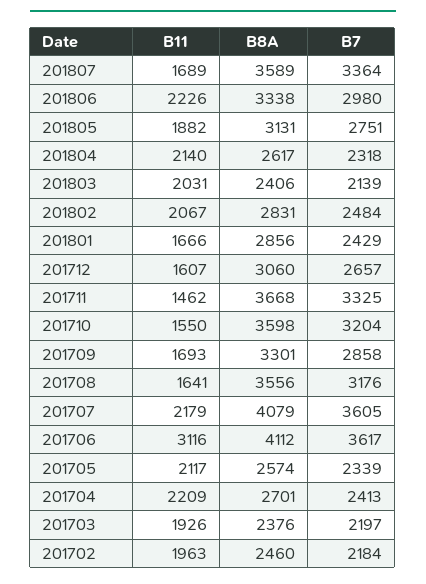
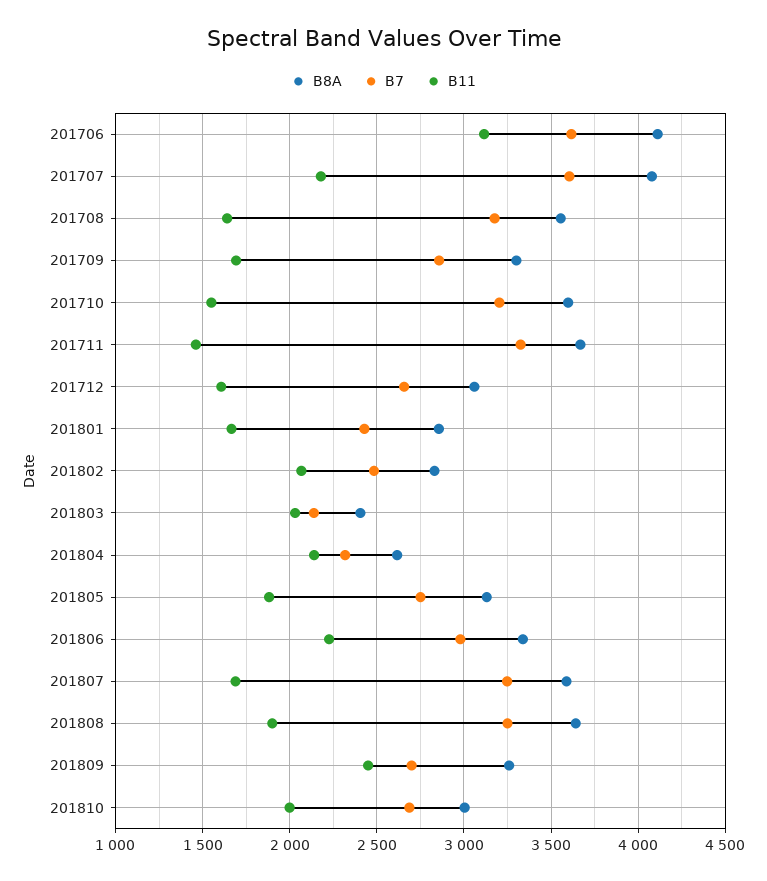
B7, 201807: 3364 -> 3250
B11, 201705: 2117 -> none
B8A, 201705: 2574 -> none
B7, 201705: 2339 -> none
B11, 201704: 2209 -> none
B8A, 201704: 2701 -> none
B7, 201704: 2413 -> none
B11, 201703: 1926 -> none
B8A, 201703: 2376 -> none
B7, 201703: 2197 -> none
B11, 201702: 1963 -> none
B8A, 201702: 2460 -> none
B7, 201702: 2184 -> none
B8A, 201808: none -> 3650
B7, 201808: none -> 3250
B11, 201808: none -> 1900
B8A, 201809: none -> 3250
B7, 201809: none -> 2700
B11, 201809: none -> 2450
B8A, 201810: none -> 3000
B7, 201810: none -> 2700
B11, 201810: none -> 2000

